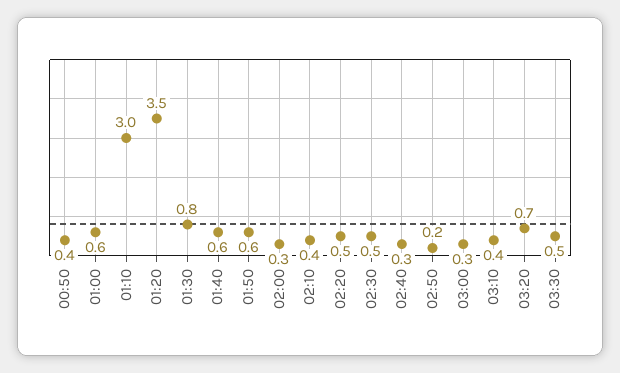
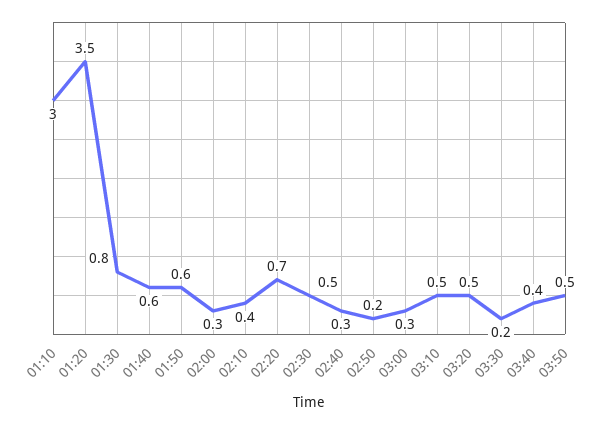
00:50: 0.4 -> none
01:00: 0.6 -> none
02:20: 0.5 -> 0.7
03:10: 0.4 -> 0.5
03:20: 0.7 -> 0.5
03:30: 0.5 -> 0.2
03:40: none -> 0.4
03:50: none -> 0.5

